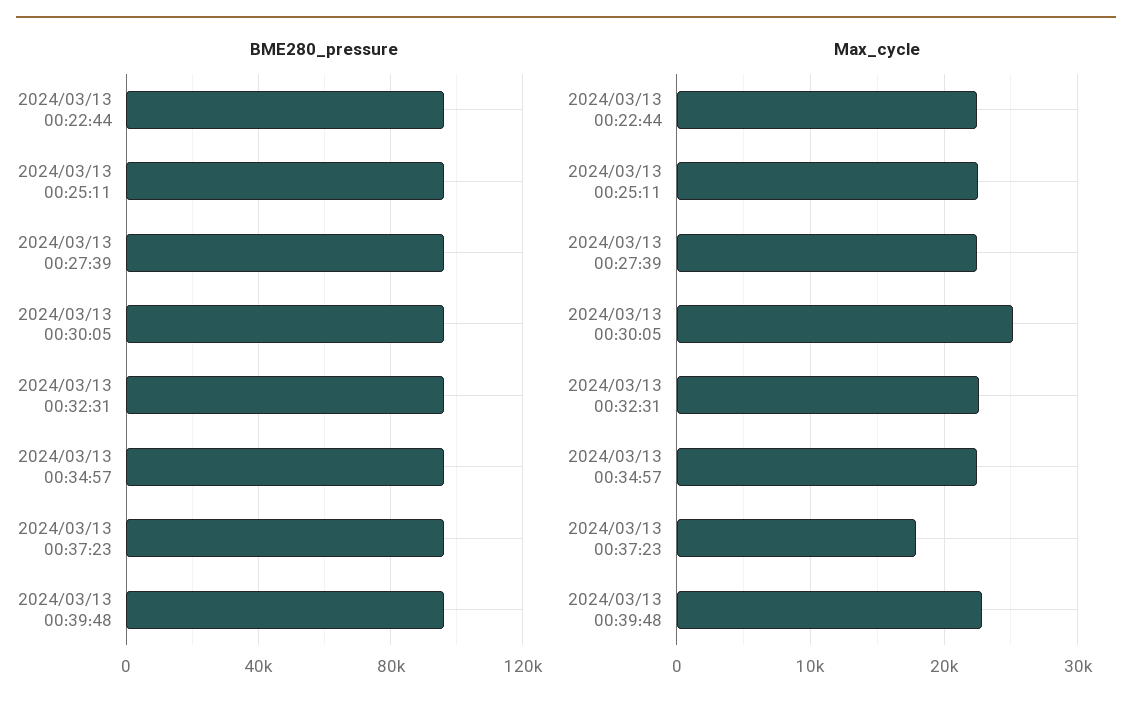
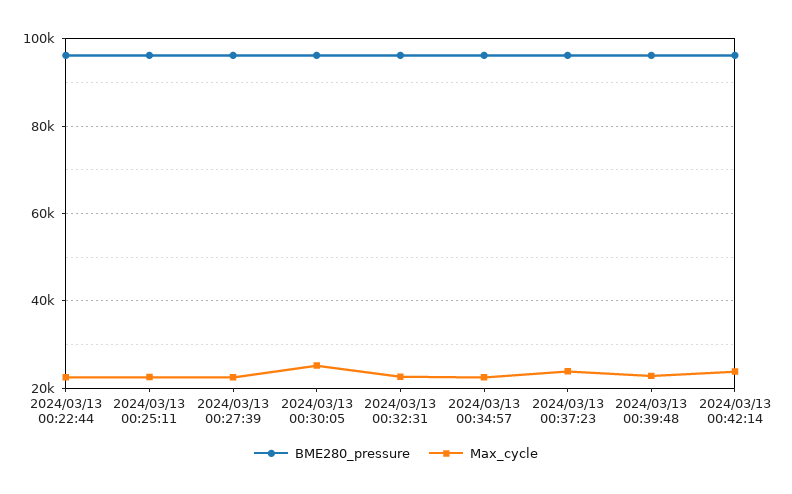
Max_cycle, 2024/03/13 00:37:23: 18000 -> 24000
BME280_pressure, 2024/03/13 00:42:14: none -> 96000
Max_cycle, 2024/03/13 00:42:14: none -> 24000

